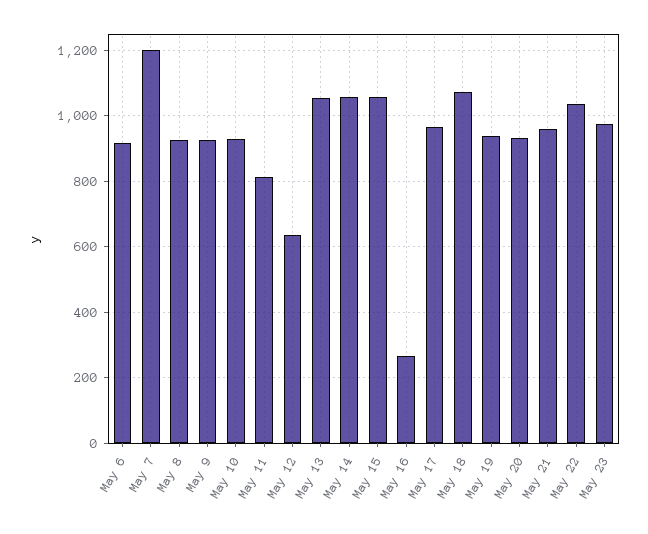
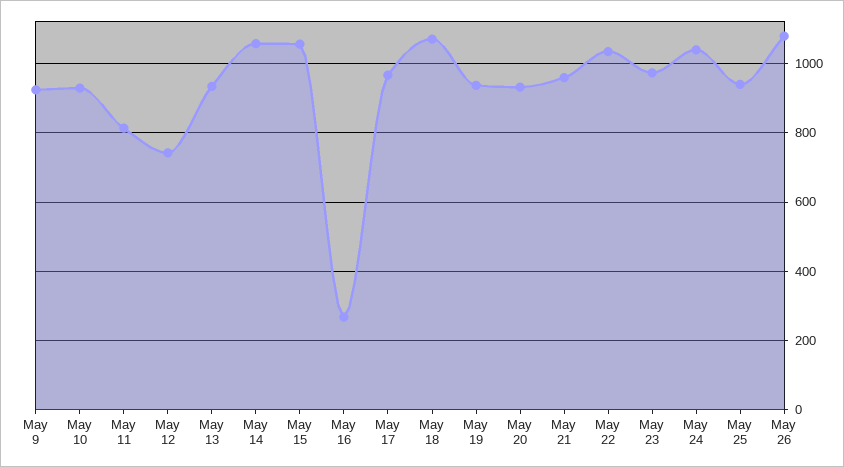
May 6: 920 -> none
May 7: 1200 -> none
May 8: 920 -> none
May 12: 640 -> 740
May 13: 1060 -> 940
May 24: none -> 1040
May 25: none -> 940
May 26: none -> 1080

